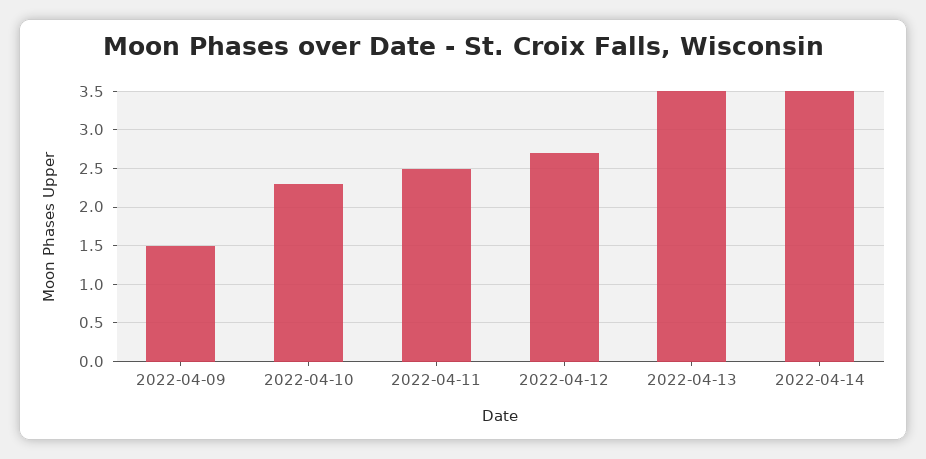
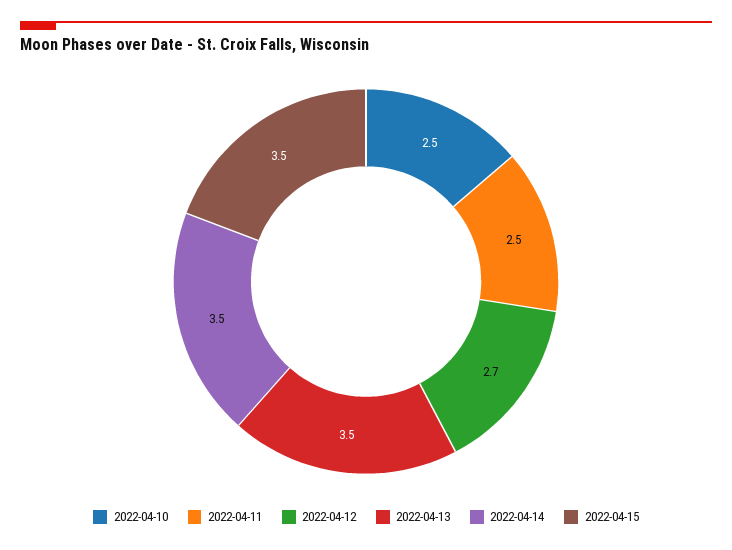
2022-04-09: 1.5 -> none
2022-04-10: 2.3 -> 2.5
2022-04-15: none -> 3.5

